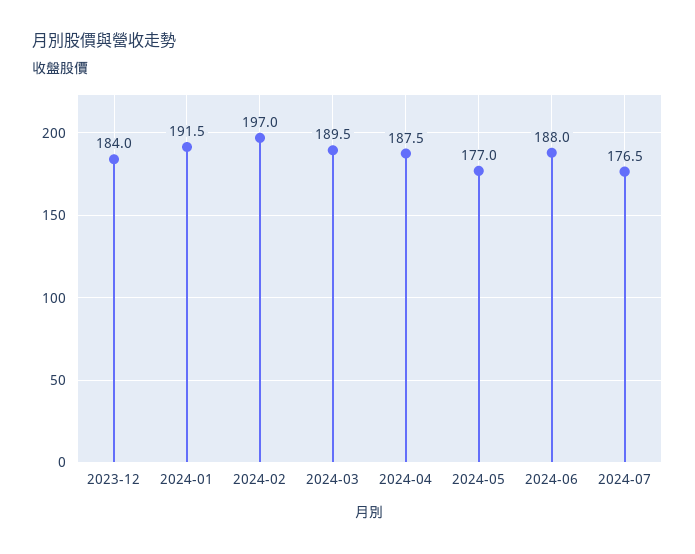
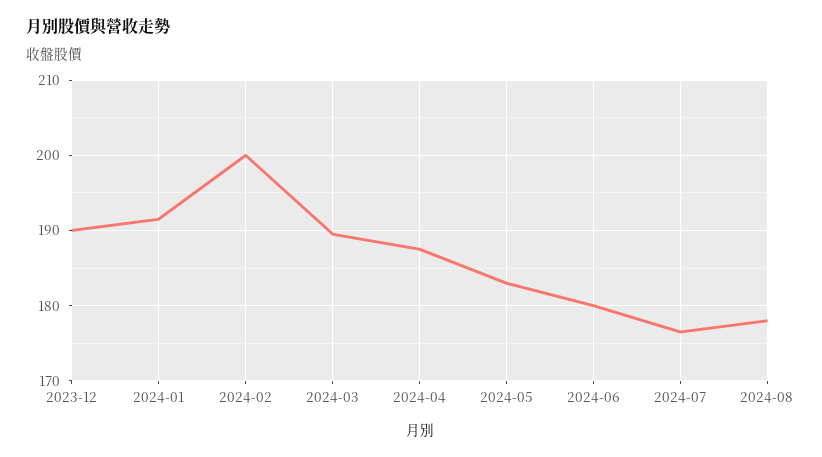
2023-12: 184 -> 190
2024-02: 197 -> 200
2024-05: 177 -> 183
2024-06: 188 -> 180
2024-08: none -> 178

